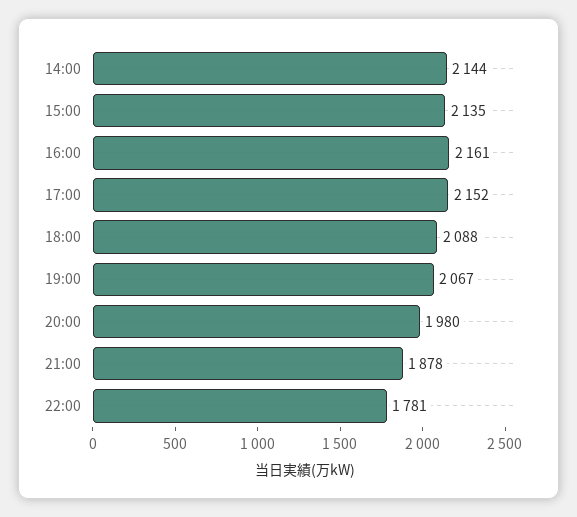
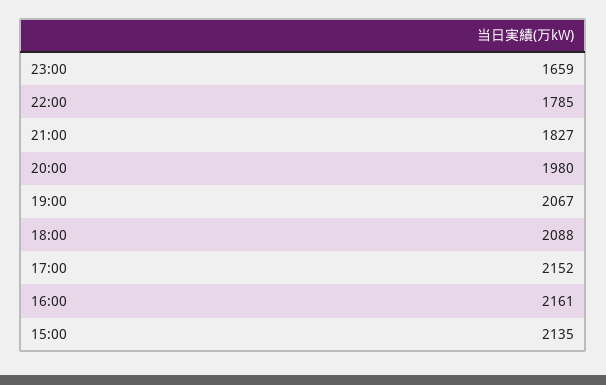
14:00: 2144 -> none
21:00: 1878 -> 1827
22:00: 1781 -> 1785
23:00: none -> 1659

